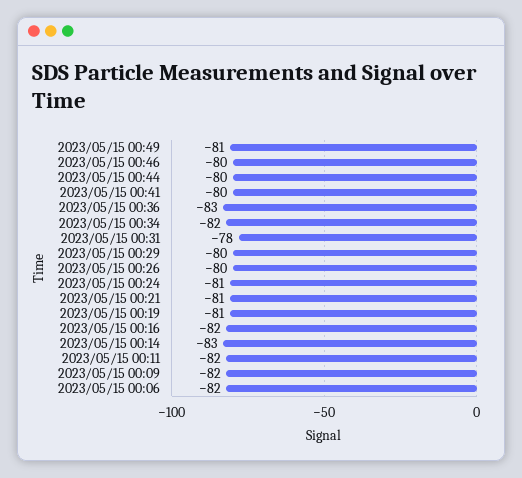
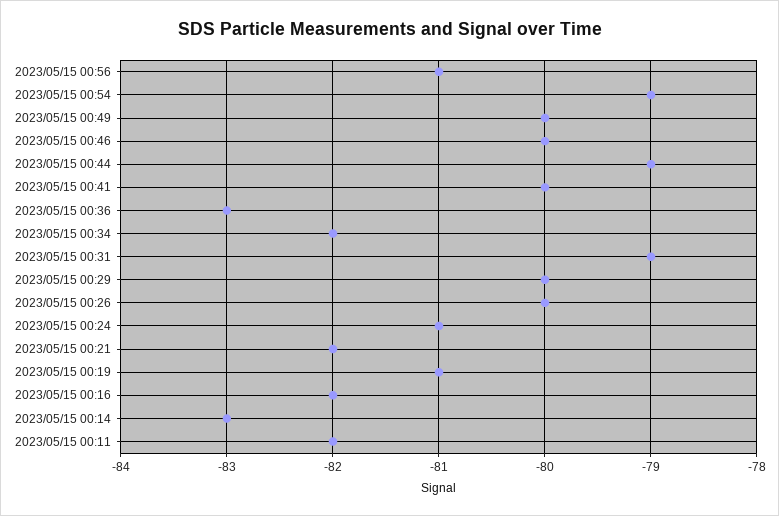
2023/05/15 00:49: -81 -> -80
2023/05/15 00:44: -80 -> -79
2023/05/15 00:31: -78 -> -79
2023/05/15 00:21: -81 -> -82
2023/05/15 00:09: -82 -> none
2023/05/15 00:06: -82 -> none
2023/05/15 00:56: none -> -81
2023/05/15 00:54: none -> -79

